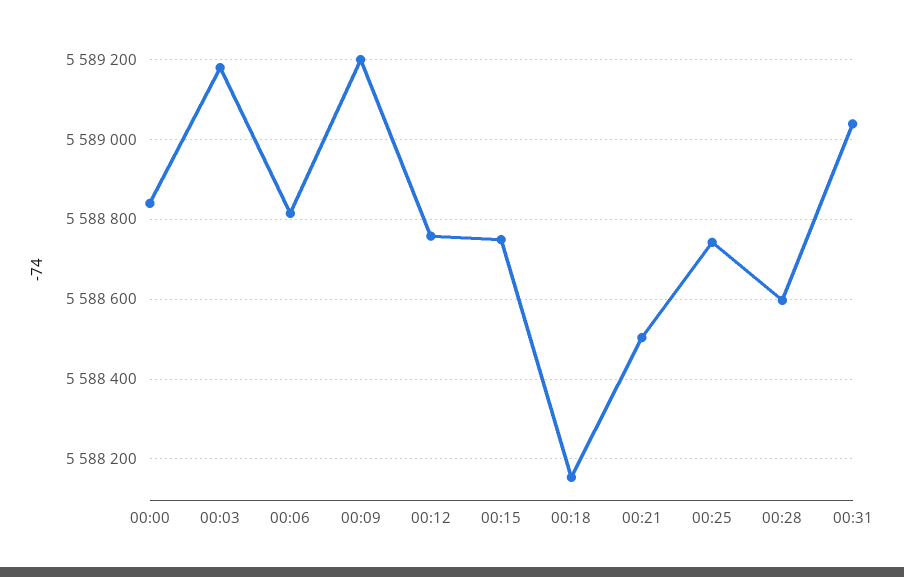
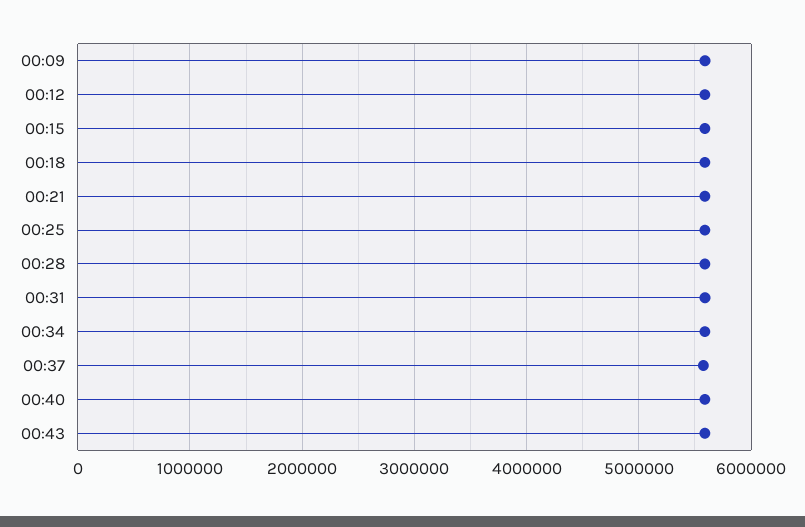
00:00: 5588840 -> none
00:03: 5589180 -> none
00:06: 5588820 -> none
00:34: none -> 5600000
00:37: none -> 5600000
00:40: none -> 5600000
00:43: none -> 5600000

